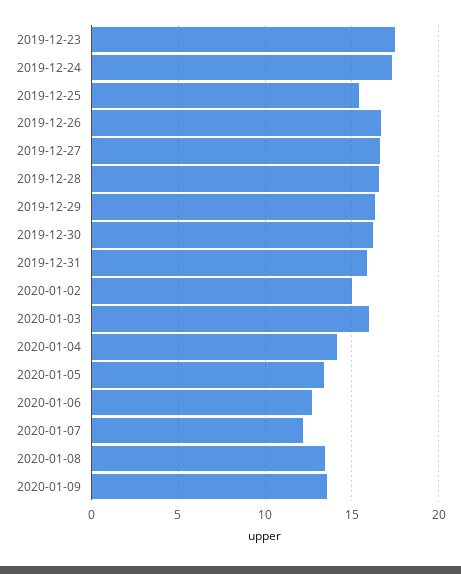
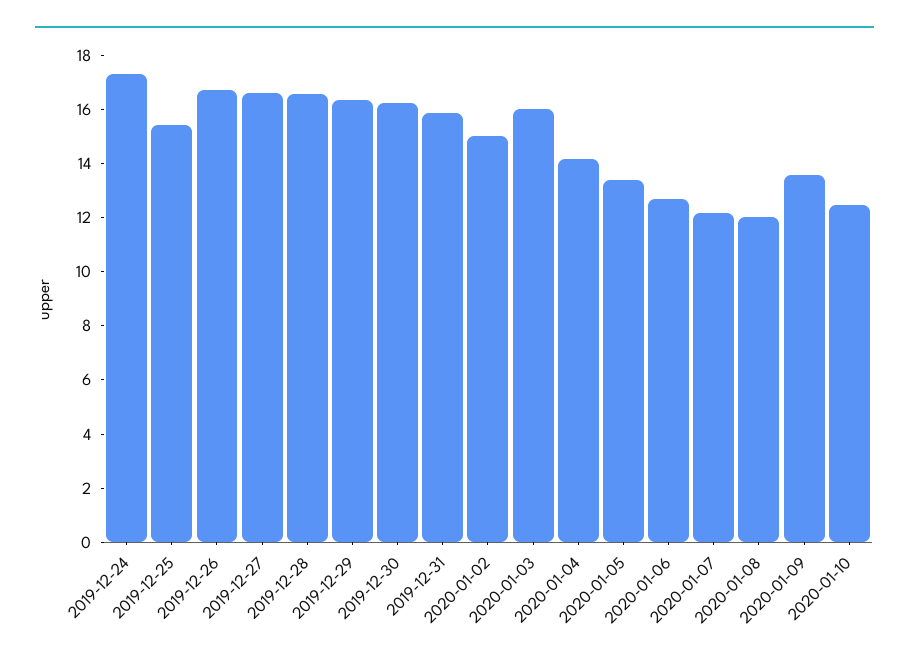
2019-12-23: 17.5 -> none
2020-01-08: 13.5 -> 12
2020-01-10: none -> 12.5

